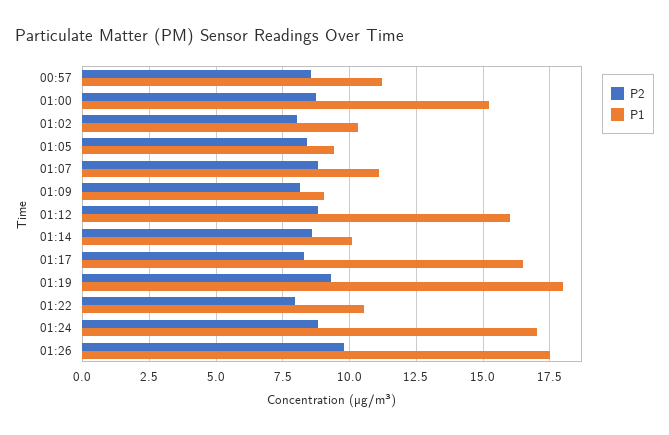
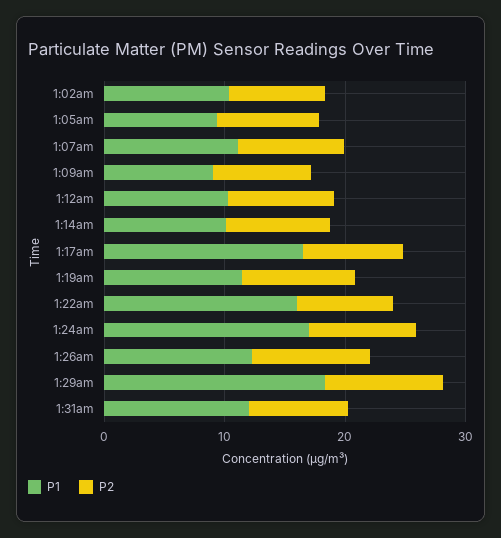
P2, 00:57: 8.5 -> none
P1, 00:57: 11.25 -> none
P2, 01:00: 8.75 -> none
P1, 01:00: 15.25 -> none
P1, 01:12: 16 -> 10
P1, 01:19: 18 -> 12
P1, 01:22: 10.5 -> 16
P1, 01:26: 17.5 -> 12
P1, 1:29am: none -> 18
P2, 1:29am: none -> 10
P1, 1:31am: none -> 12
P2, 1:31am: none -> 8

